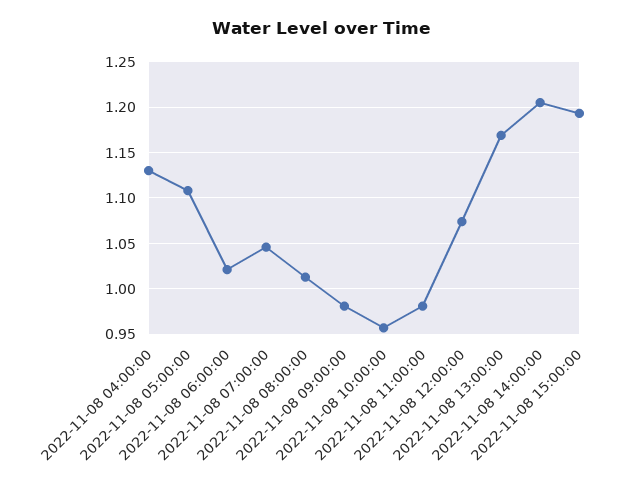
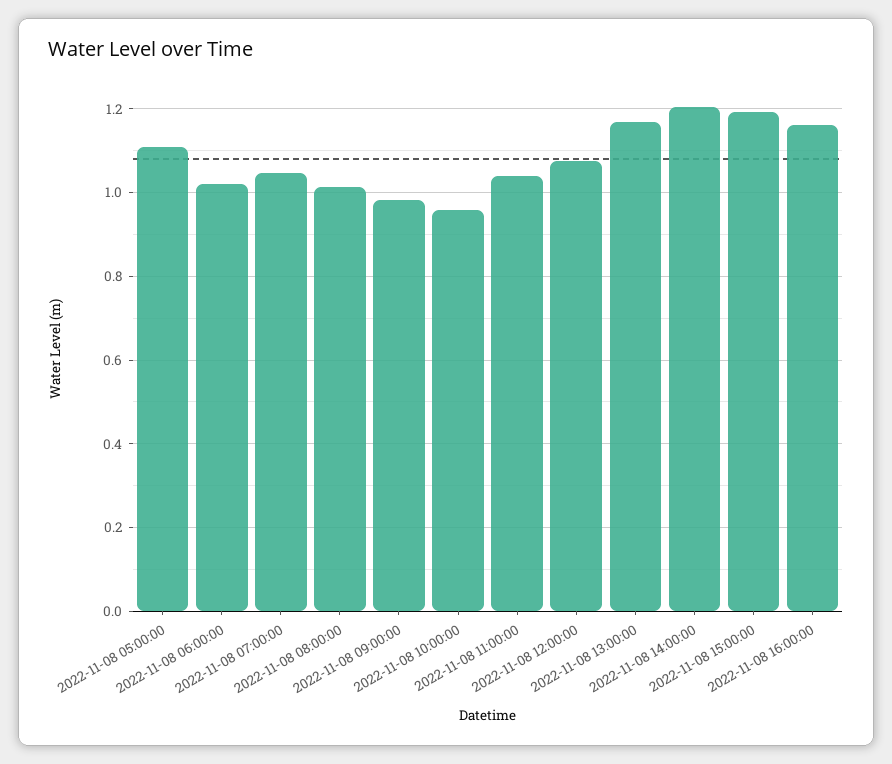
2022-11-08 04:00:00: 1.13 -> none
2022-11-08 11:00:00: 0.98 -> 1.04
2022-11-08 16:00:00: none -> 1.16

